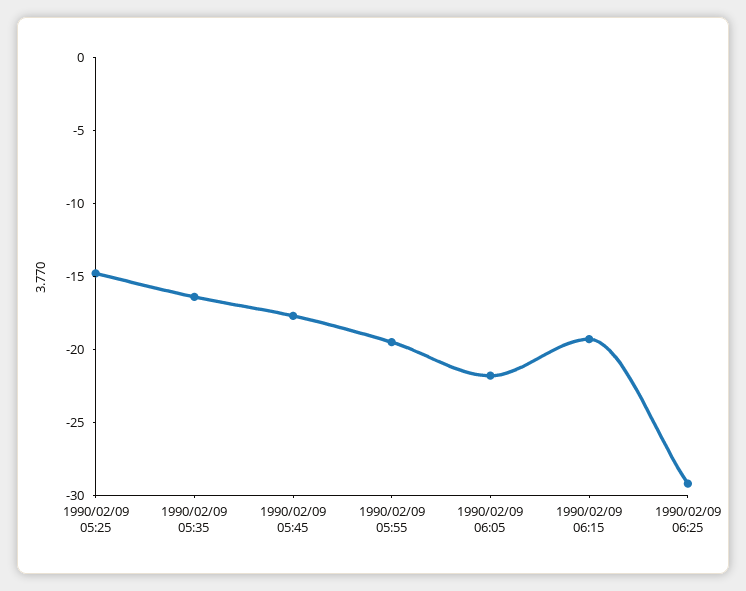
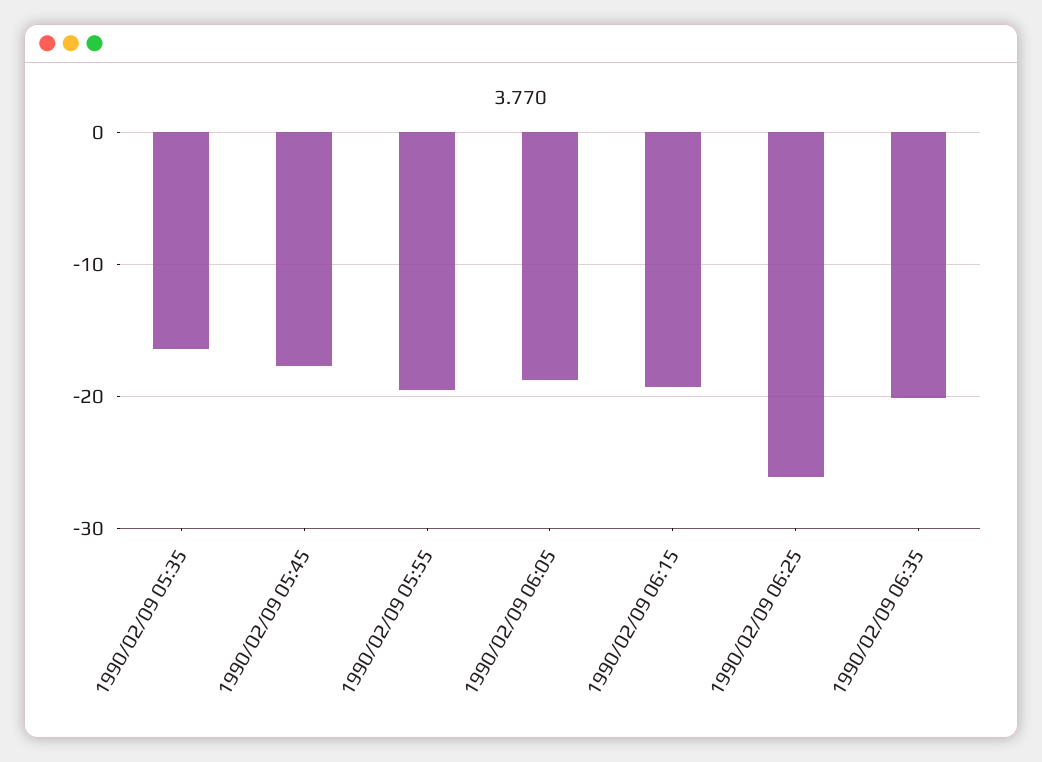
1990/02/09 05:25: -15 -> none
1990/02/09 06:05: -22 -> -19
1990/02/09 06:25: -29 -> -26
1990/02/09 06:35: none -> -20

